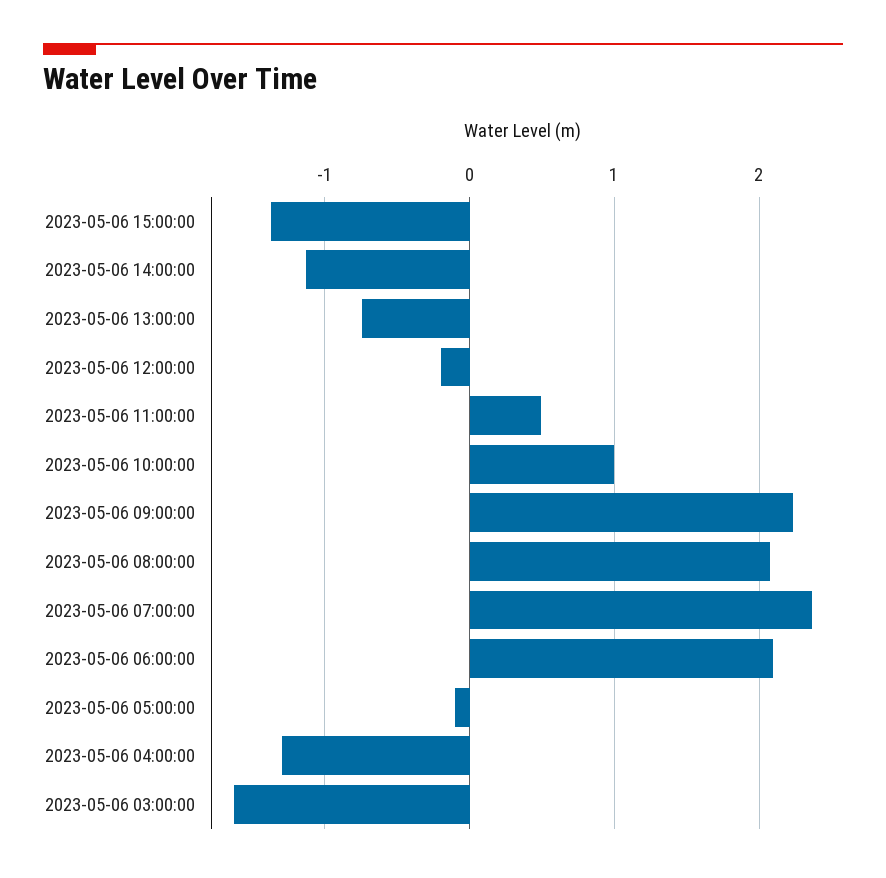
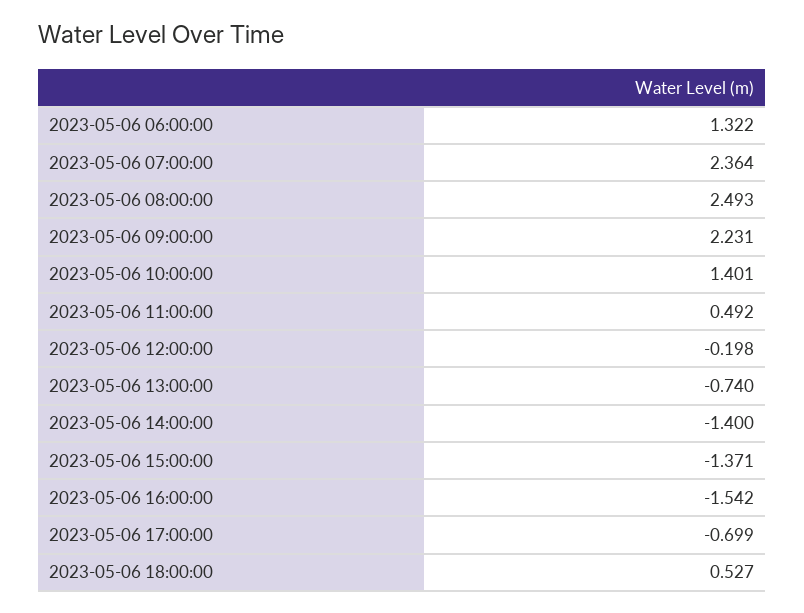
2023-05-06 14:00:00: -1.1 -> -1.4
2023-05-06 10:00:00: 1 -> 1.401
2023-05-06 08:00:00: 2.1 -> 2.493
2023-05-06 06:00:00: 2.1 -> 1.322
2023-05-06 05:00:00: -0.1 -> none
2023-05-06 04:00:00: -1.3 -> none
2023-05-06 03:00:00: -1.6 -> none
2023-05-06 16:00:00: none -> -1.542
2023-05-06 17:00:00: none -> -0.699
2023-05-06 18:00:00: none -> 0.527

